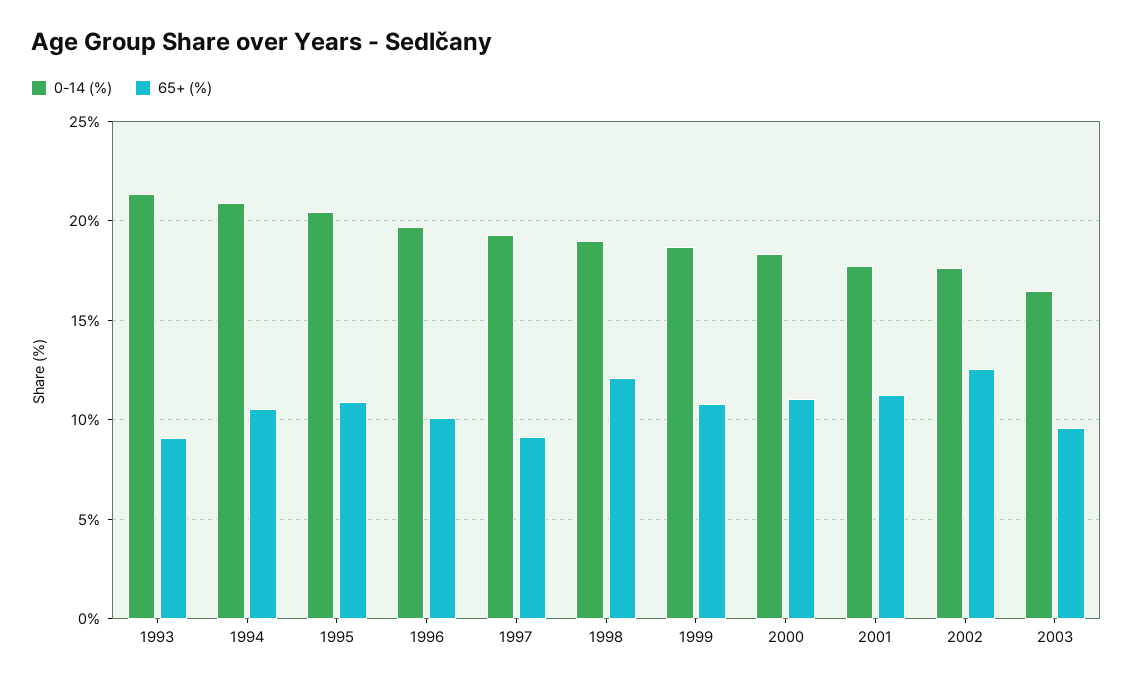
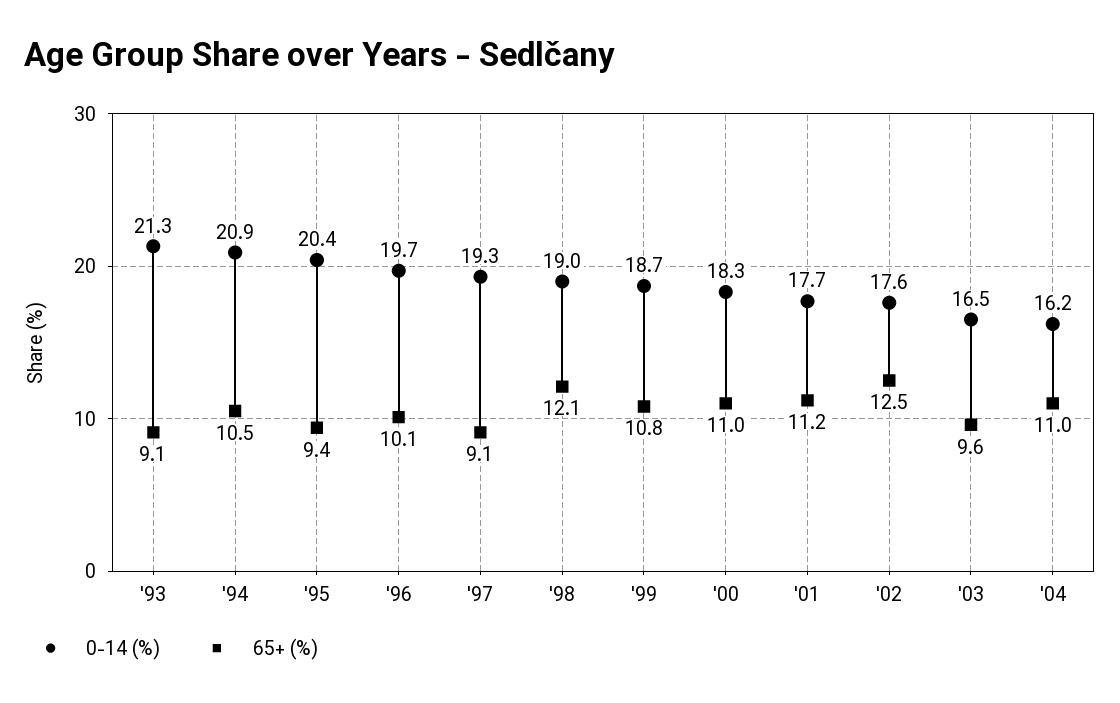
65+ (%), 1995: 11 -> 9.4
0-14 (%), '04: none -> 16.2
65+ (%), '04: none -> 11

